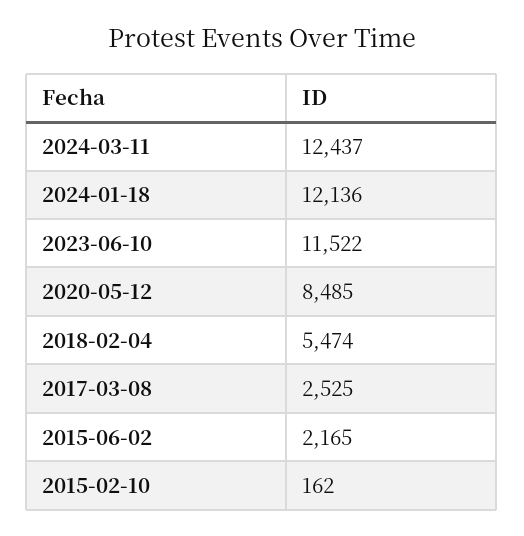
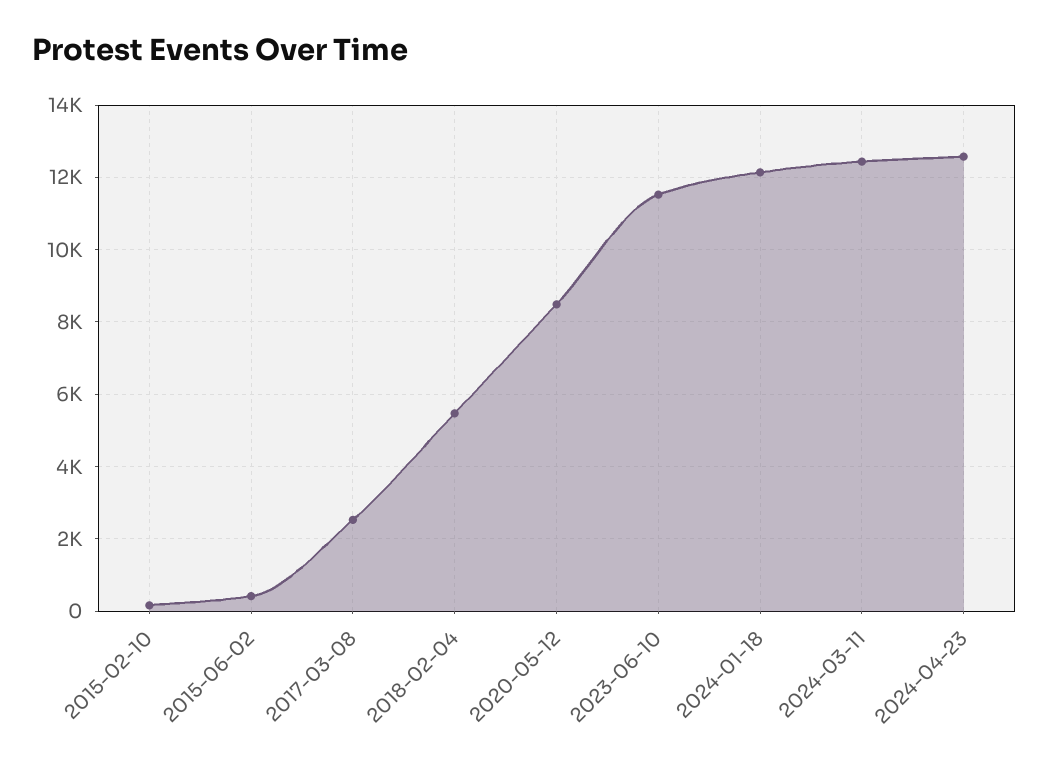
2015-06-02: 2165 -> 400
2024-04-23: none -> 12600

